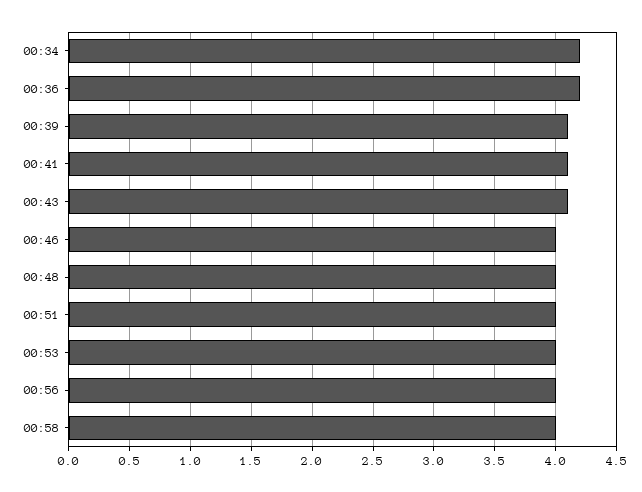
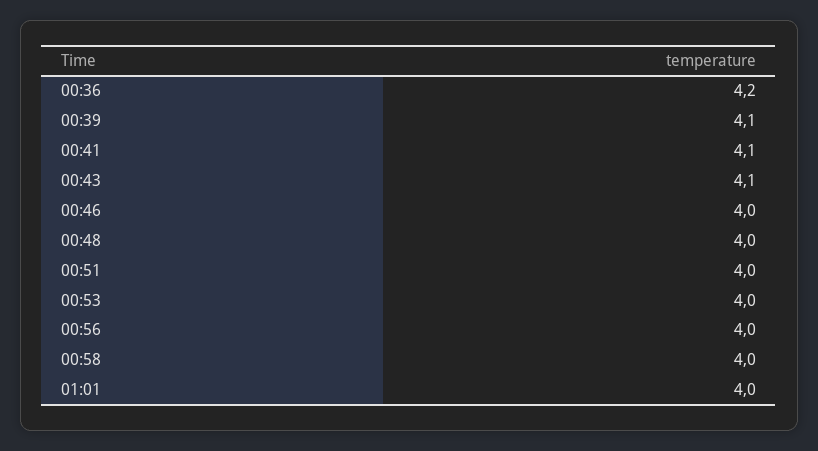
00:34: 4.2 -> none
01:01: none -> 4

